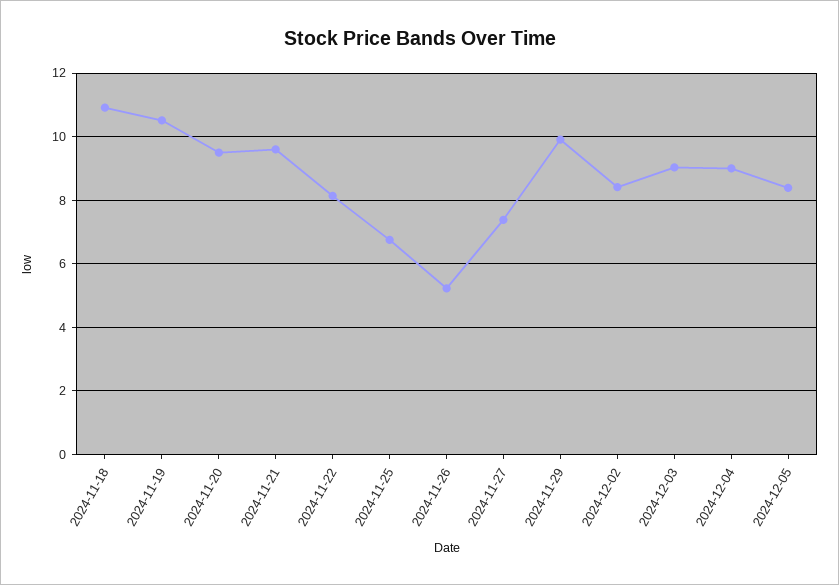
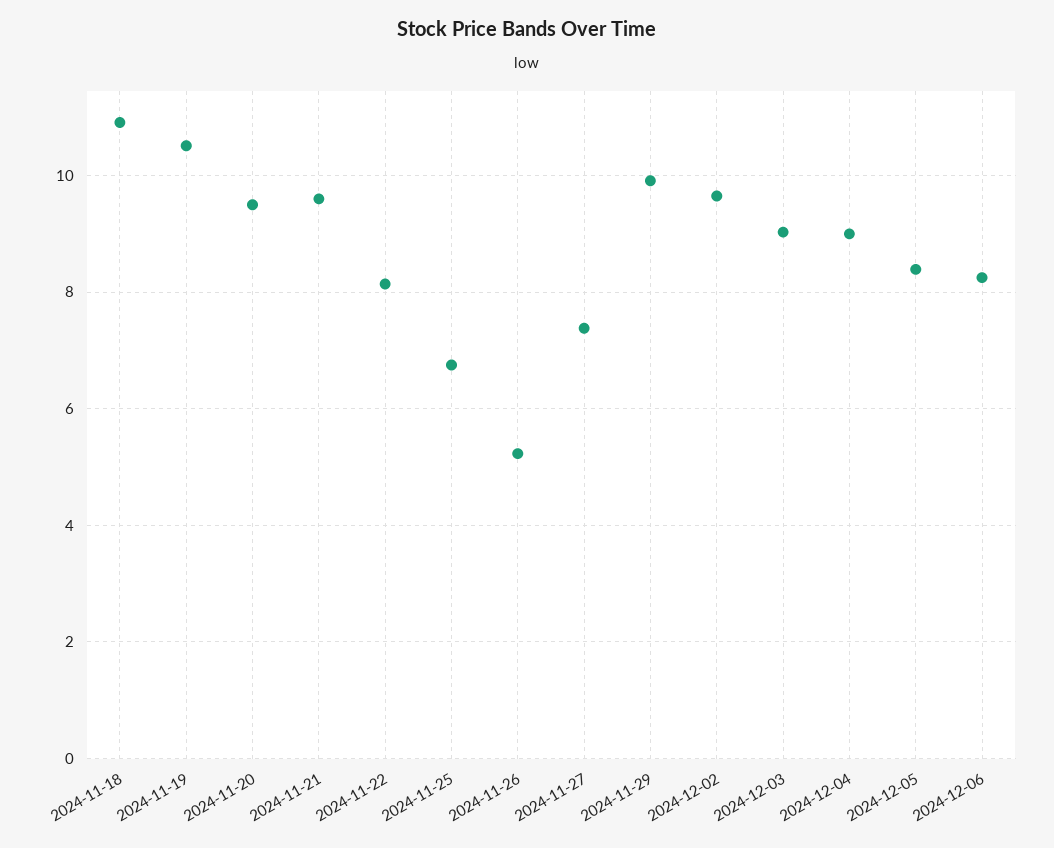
2024-12-02: 8.4 -> 9.6
2024-12-06: none -> 8.2

